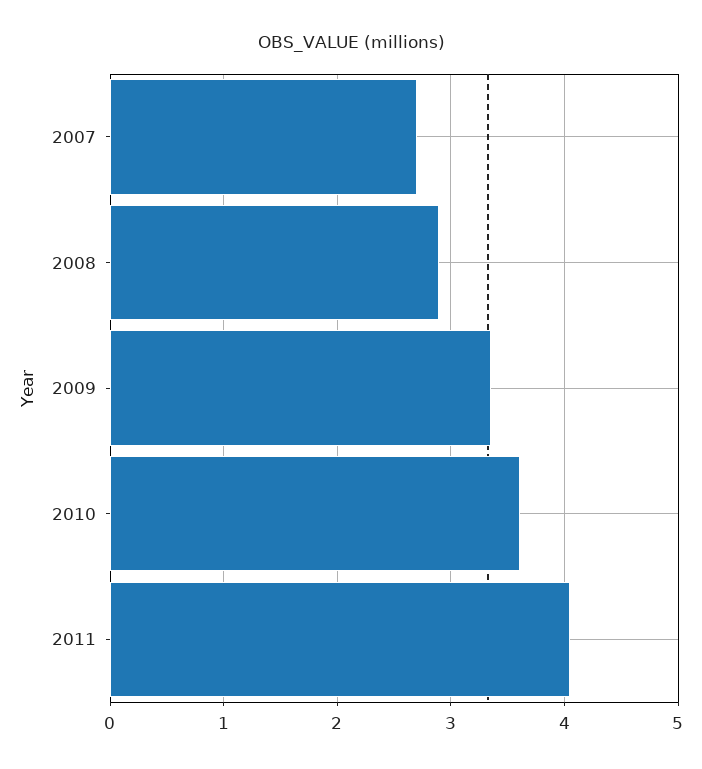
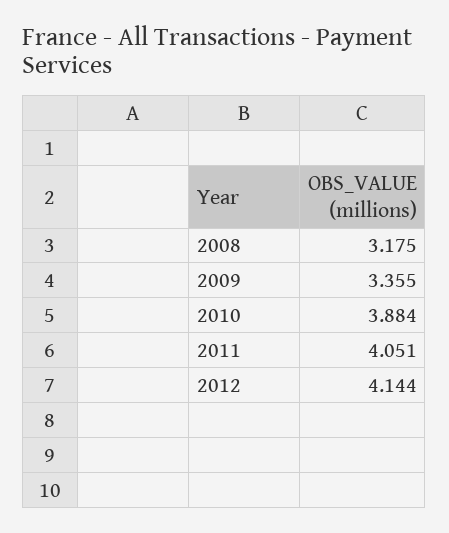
2007: 2.7 -> none
2008: 2.9 -> 3.175
2010: 3.6 -> 3.884
2012: none -> 4.144

